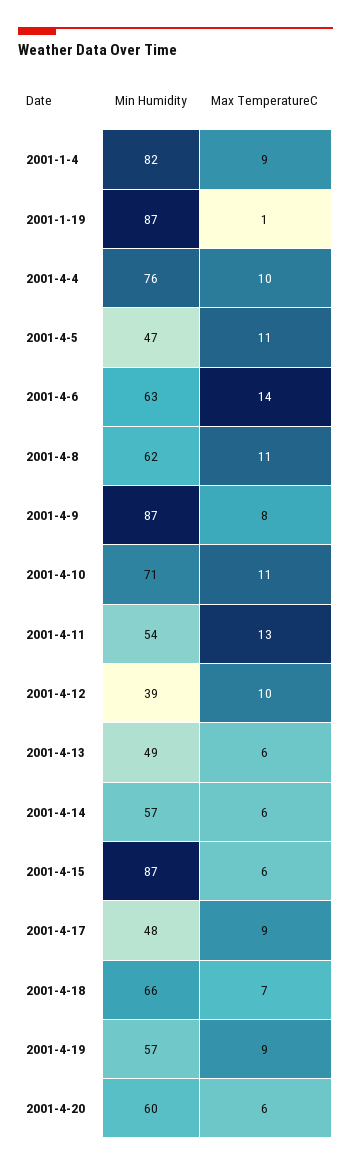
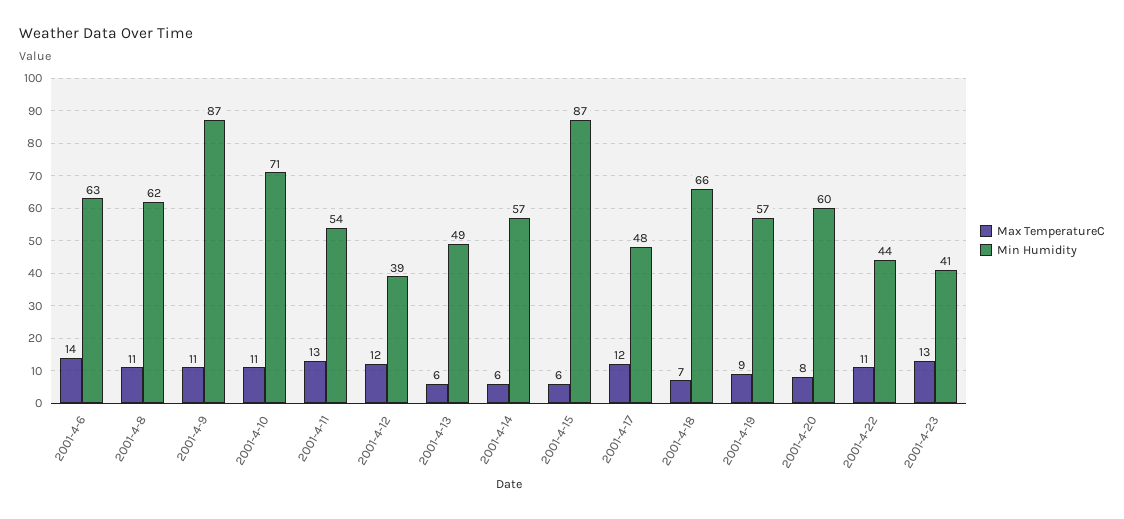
Min Humidity, 2001-1-4: 82 -> none
Max TemperatureC, 2001-1-4: 9 -> none
Min Humidity, 2001-1-19: 87 -> none
Max TemperatureC, 2001-1-19: 1 -> none
Min Humidity, 2001-4-4: 76 -> none
Max TemperatureC, 2001-4-4: 10 -> none
Min Humidity, 2001-4-5: 47 -> none
Max TemperatureC, 2001-4-5: 11 -> none
Max TemperatureC, 2001-4-9: 8 -> 11
Max TemperatureC, 2001-4-12: 10 -> 12
Max TemperatureC, 2001-4-17: 9 -> 12
Max TemperatureC, 2001-4-20: 6 -> 8
Max TemperatureC, 2001-4-22: none -> 11
Min Humidity, 2001-4-22: none -> 44
Max TemperatureC, 2001-4-23: none -> 13
Min Humidity, 2001-4-23: none -> 41

